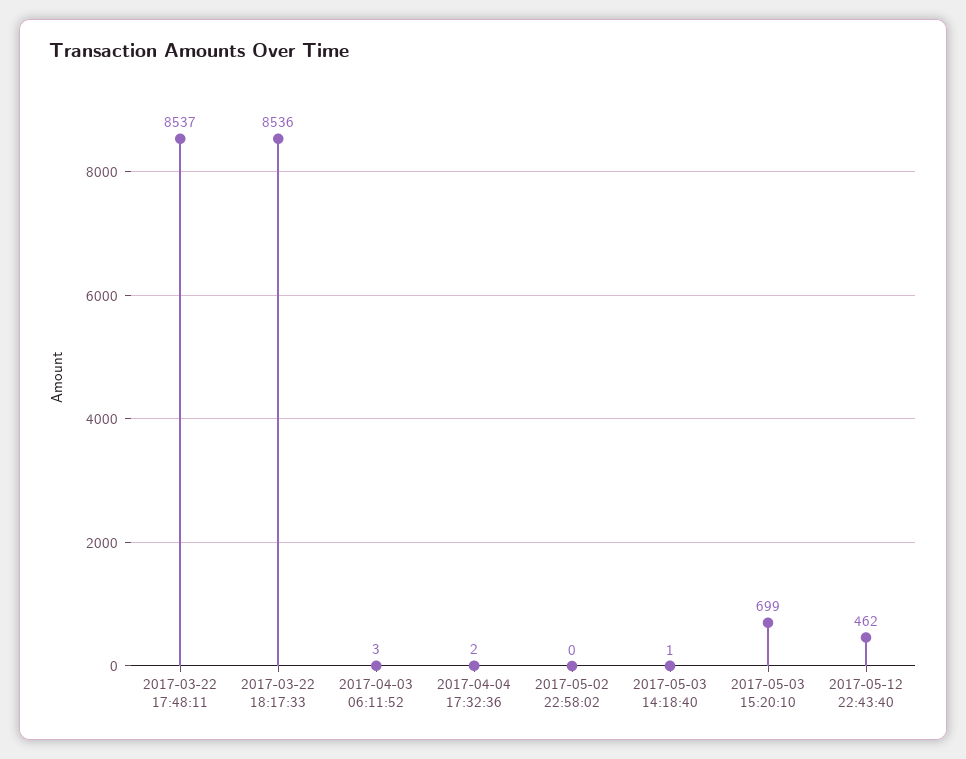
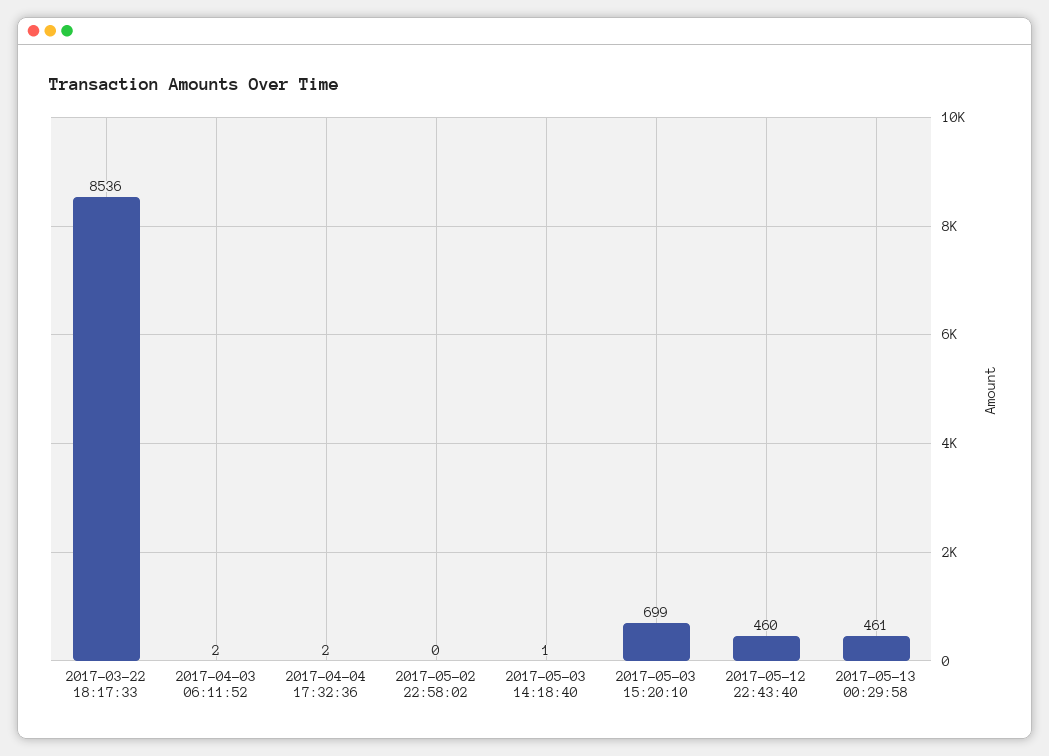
2017-03-22 17:48:11: 8537 -> none
2017-04-03 06:11:52: 3 -> 2
2017-05-12 22:43:40: 462 -> 460
2017-05-13 00:29:58: none -> 461

